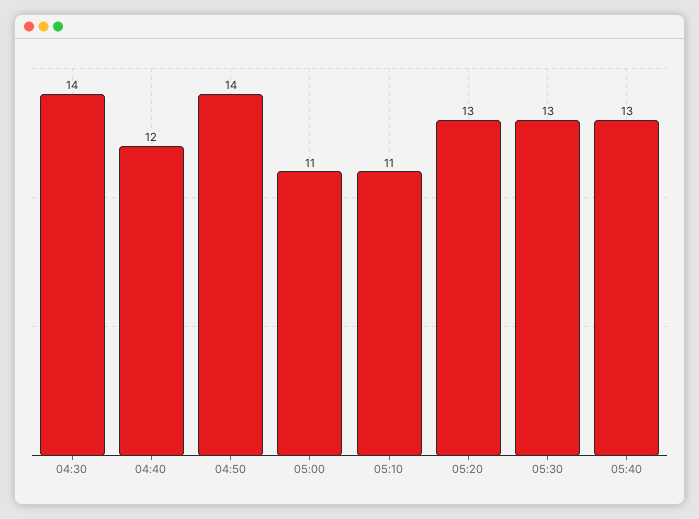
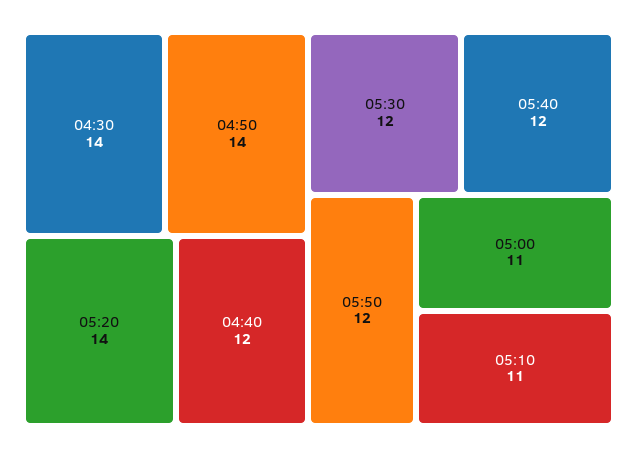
05:20: 13 -> 14
05:30: 13 -> 12
05:40: 13 -> 12
05:50: none -> 12

